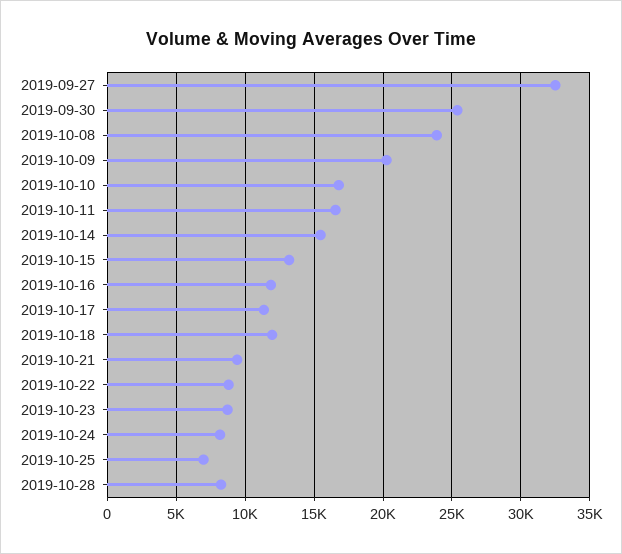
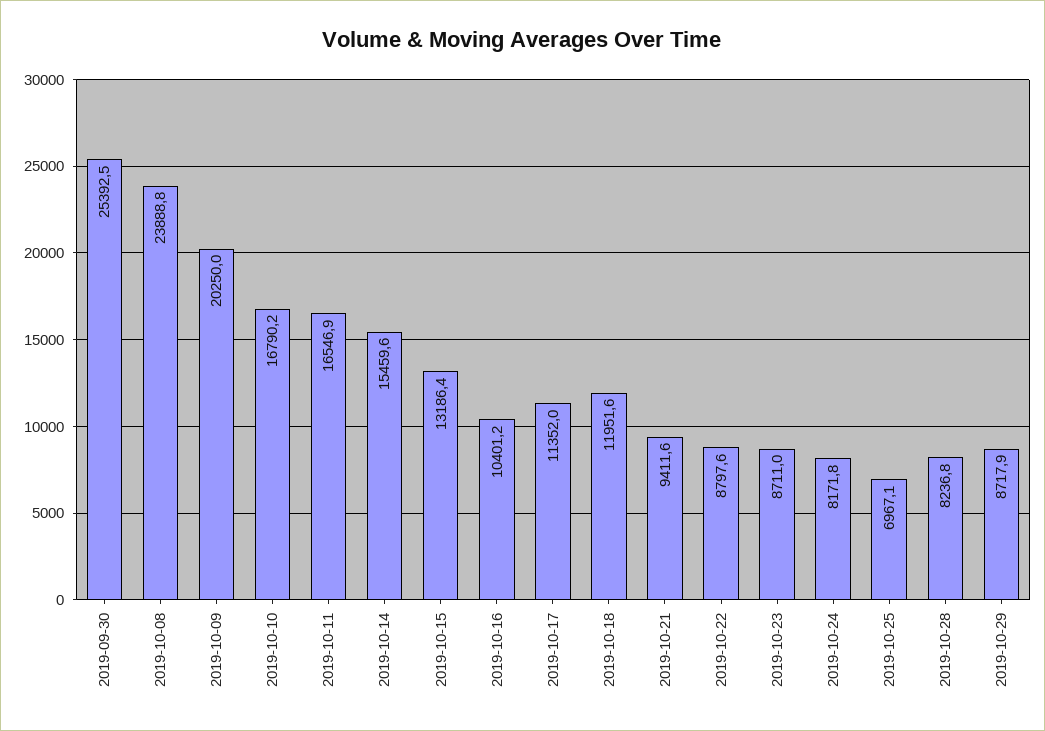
2019-09-27: 32500 -> none
2019-10-16: 12000 -> 10401.2
2019-10-29: none -> 8717.9

